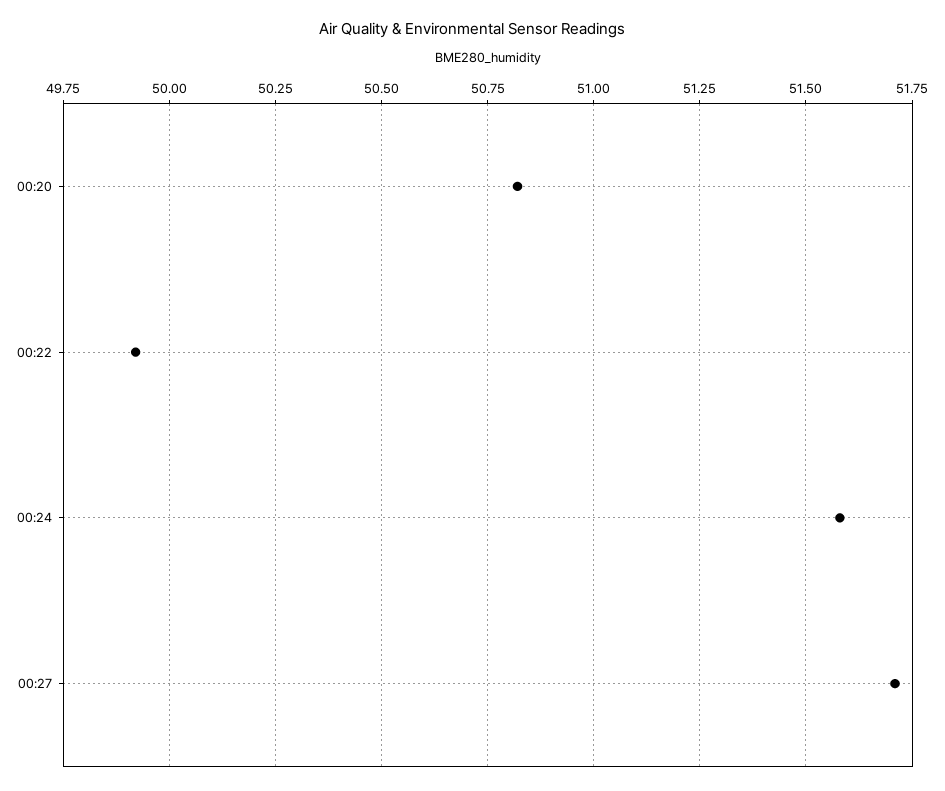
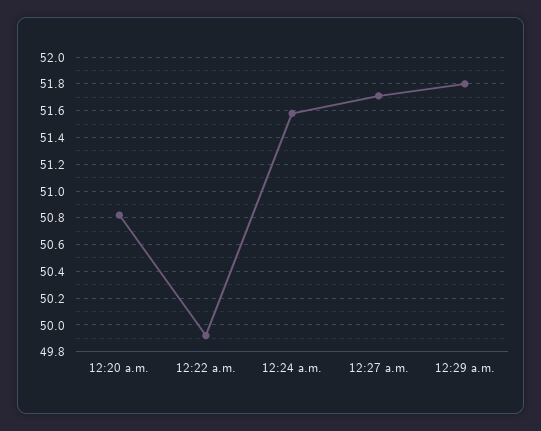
12:29 a.m.: none -> 51.8

